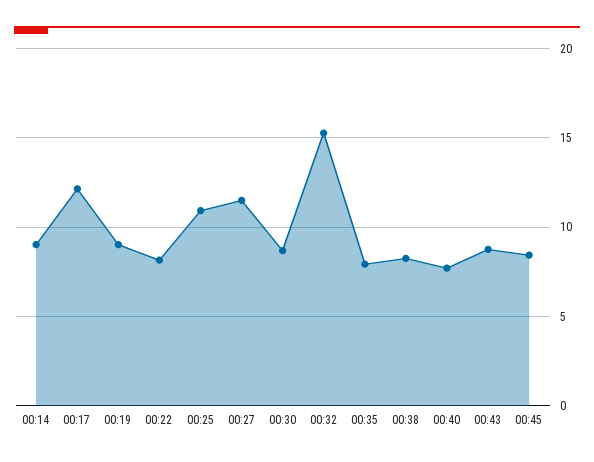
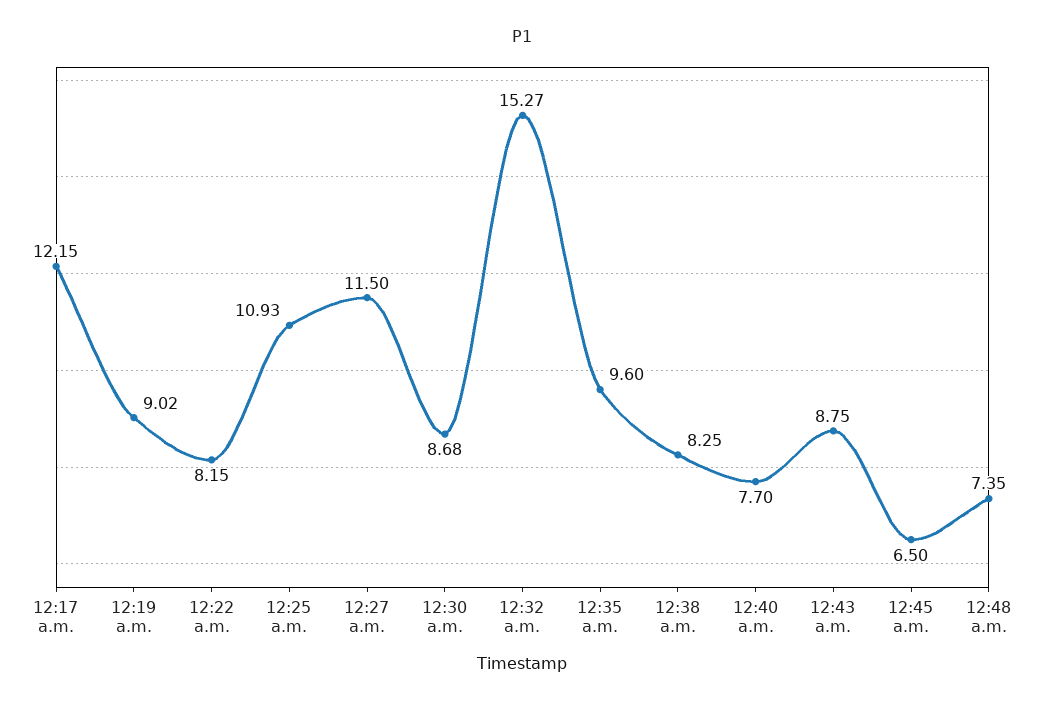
00:14: 9 -> none
00:35: 8 -> 9.6
00:45: 8.5 -> 6.5
12:48 a.m.: none -> 7.35

